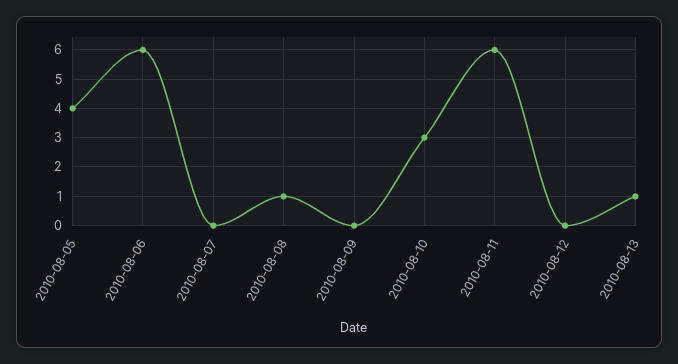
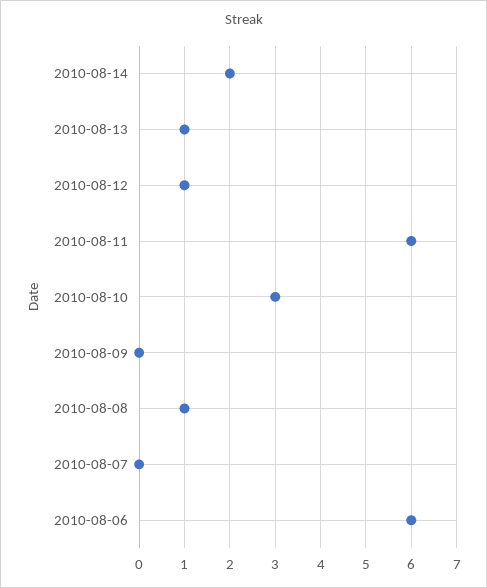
2010-08-05: 4 -> none
2010-08-12: 0 -> 1
2010-08-14: none -> 2

